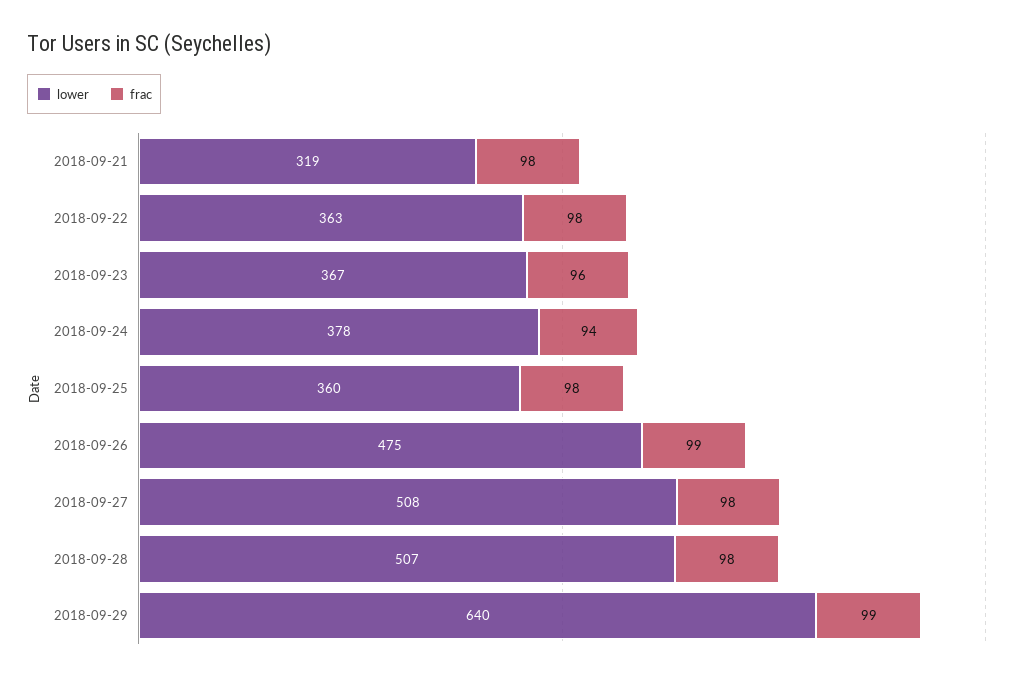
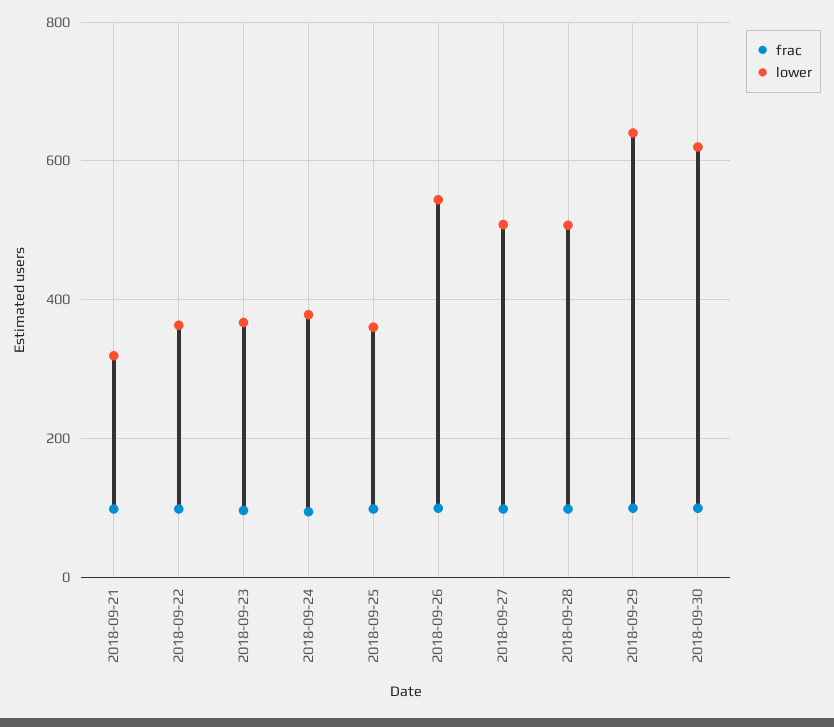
lower, 2018-09-26: 475 -> 540
frac, 2018-09-30: none -> 100
lower, 2018-09-30: none -> 620

